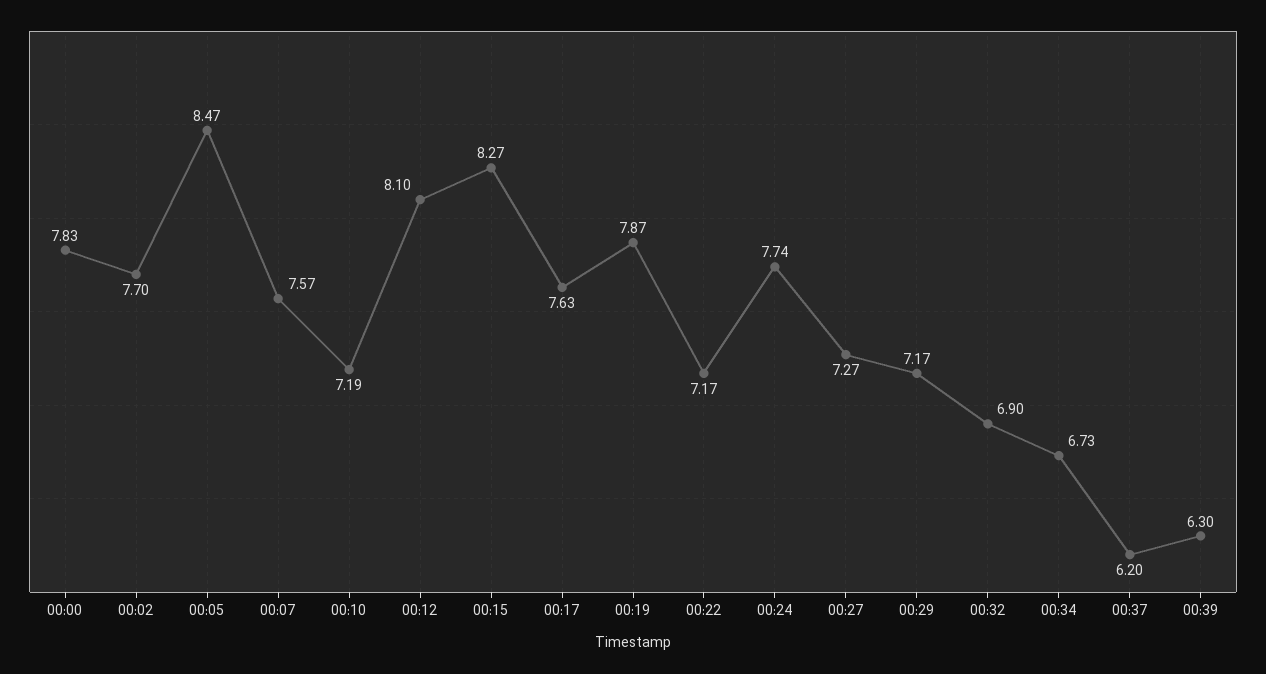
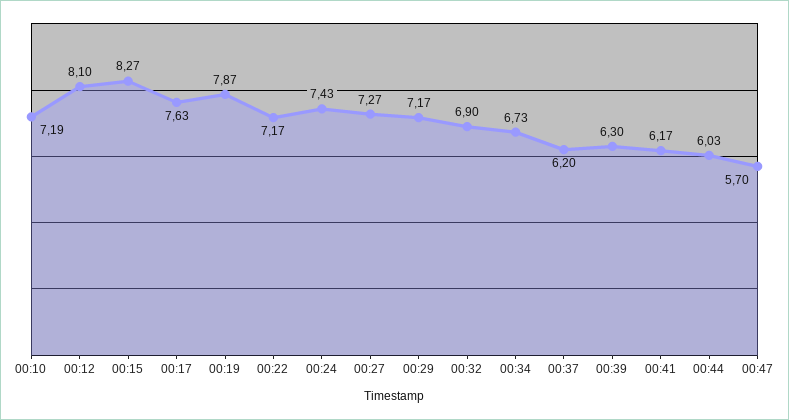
00:00: 7.83 -> none
00:02: 7.7 -> none
00:05: 8.47 -> none
00:07: 7.57 -> none
00:24: 7.74 -> 7.43
00:41: none -> 6.17
00:44: none -> 6.03
00:47: none -> 5.7

